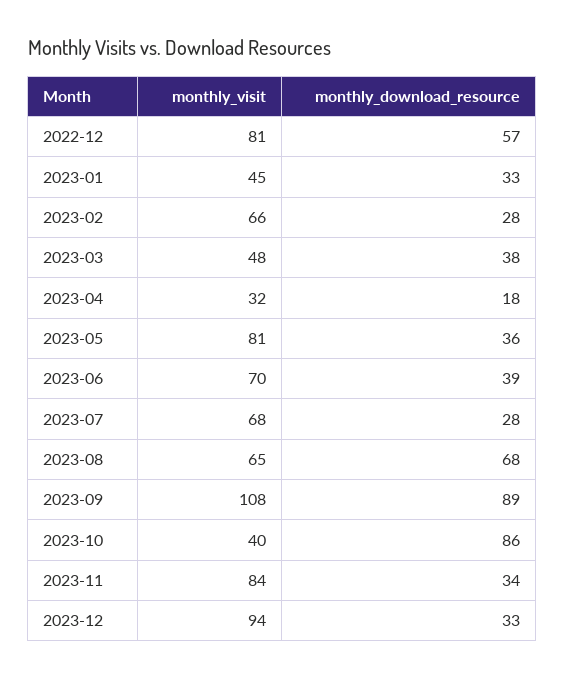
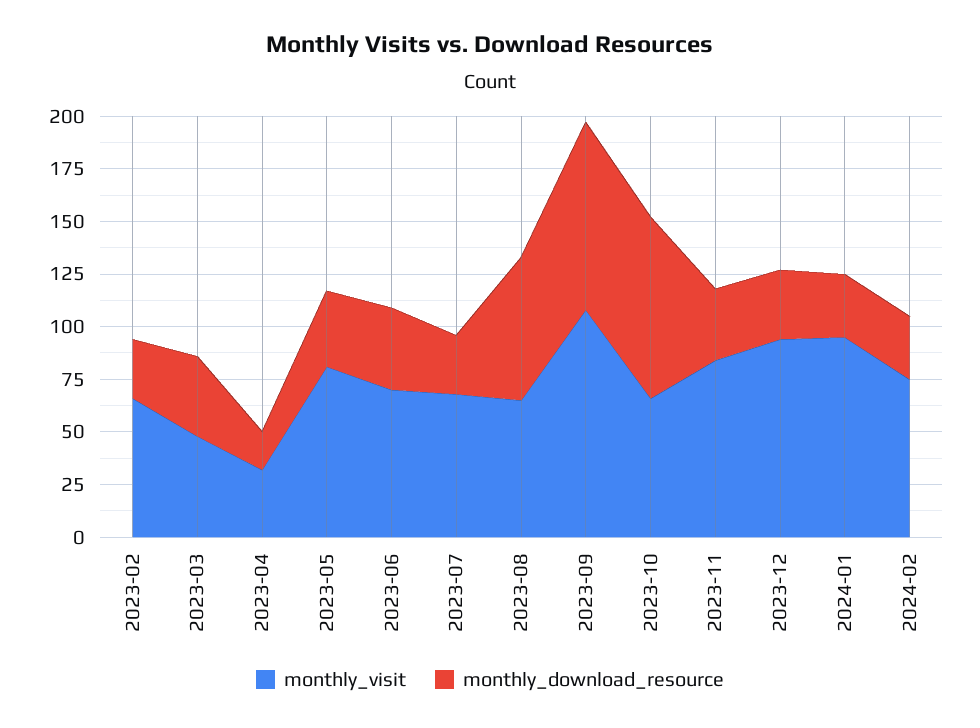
monthly_visit, 2022-12: 81 -> none
monthly_download_resource, 2022-12: 57 -> none
monthly_visit, 2023-01: 45 -> none
monthly_download_resource, 2023-01: 33 -> none
monthly_visit, 2023-10: 40 -> 65
monthly_visit, 2024-01: none -> 95
monthly_download_resource, 2024-01: none -> 30
monthly_visit, 2024-02: none -> 75
monthly_download_resource, 2024-02: none -> 30

